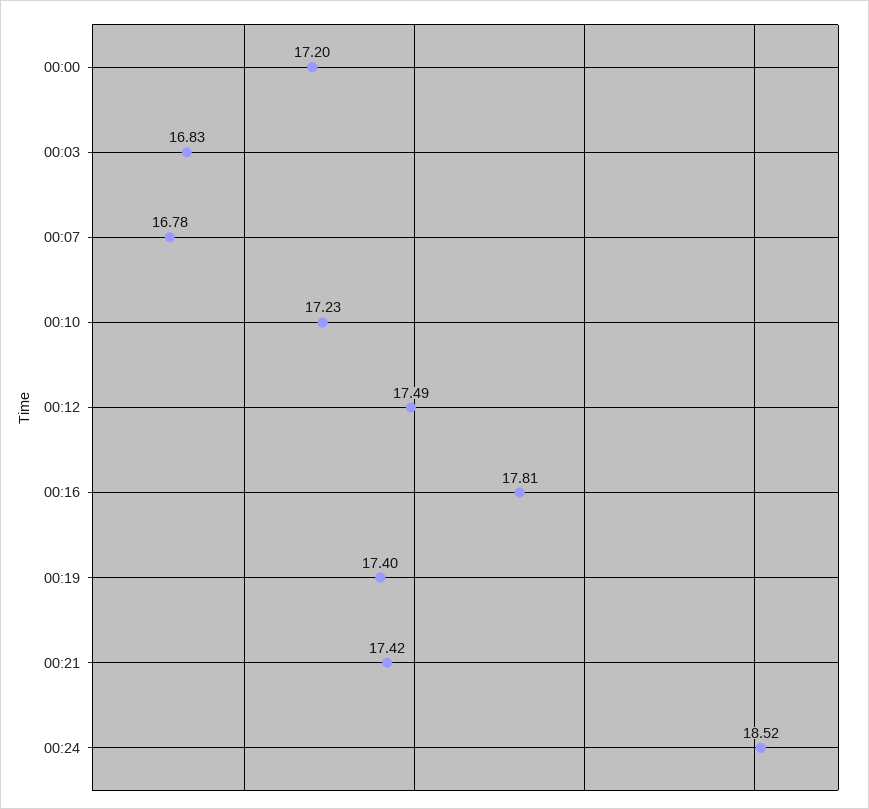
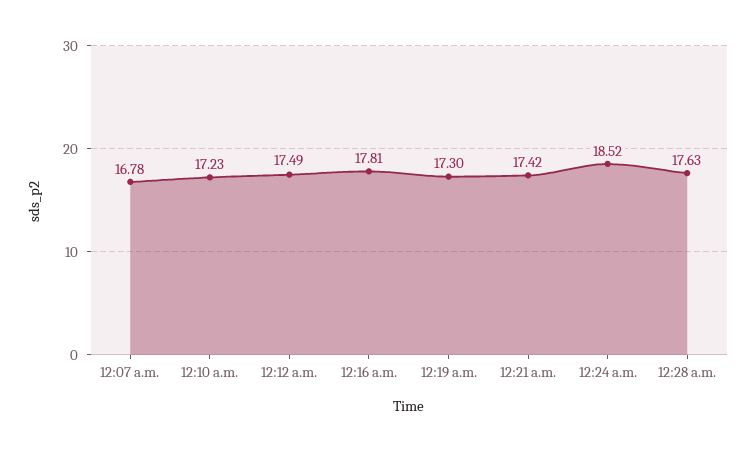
00:00: 17.2 -> none
00:03: 16.83 -> none
00:19: 17.4 -> 17.3
12:28 a.m.: none -> 17.63

